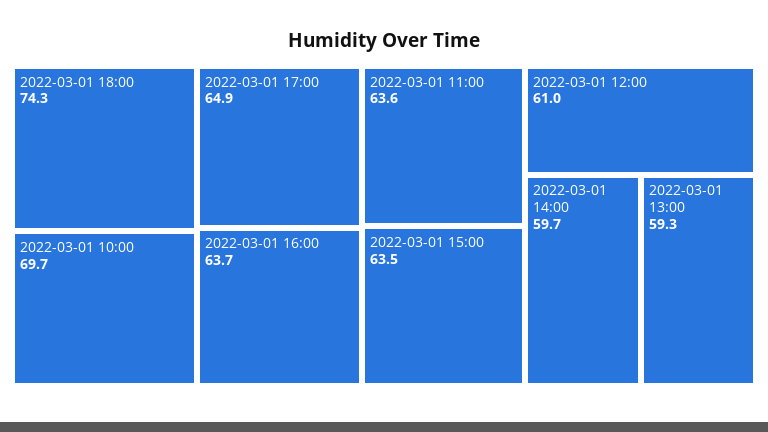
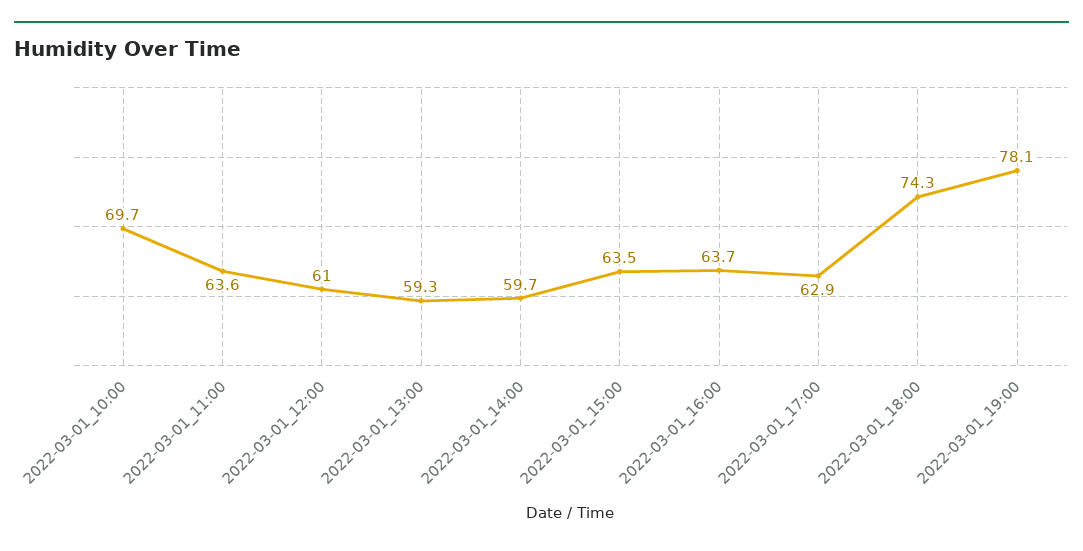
2022-03-01 17:00: 64.9 -> 62.9
2022-03-01_19:00: none -> 78.1

